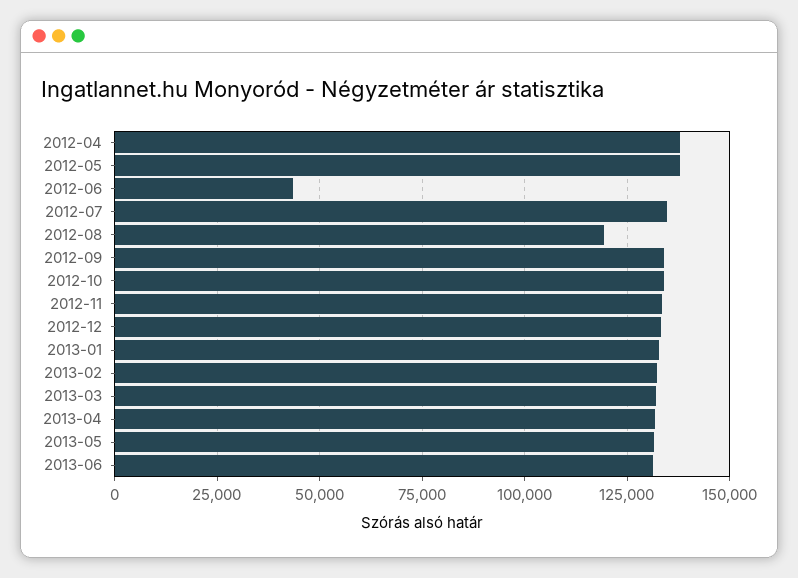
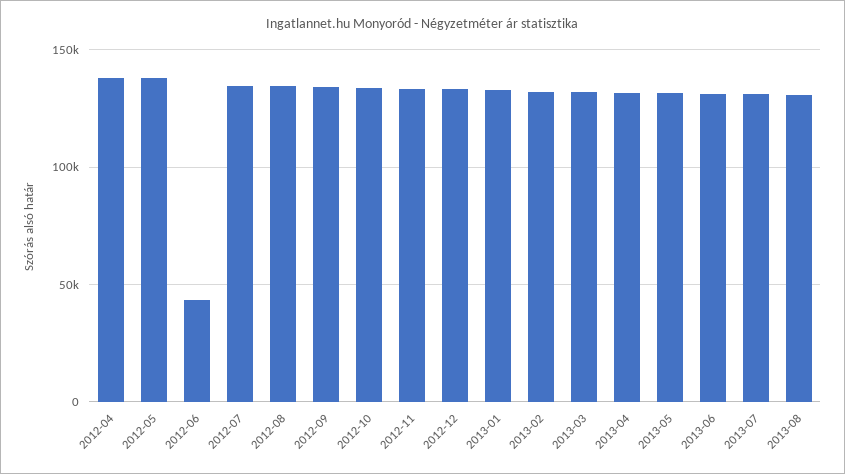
2012-08: 120000 -> 135000
2013-07: none -> 130000
2013-08: none -> 130000

